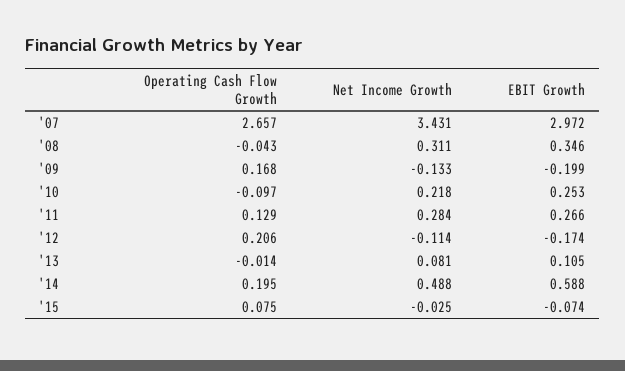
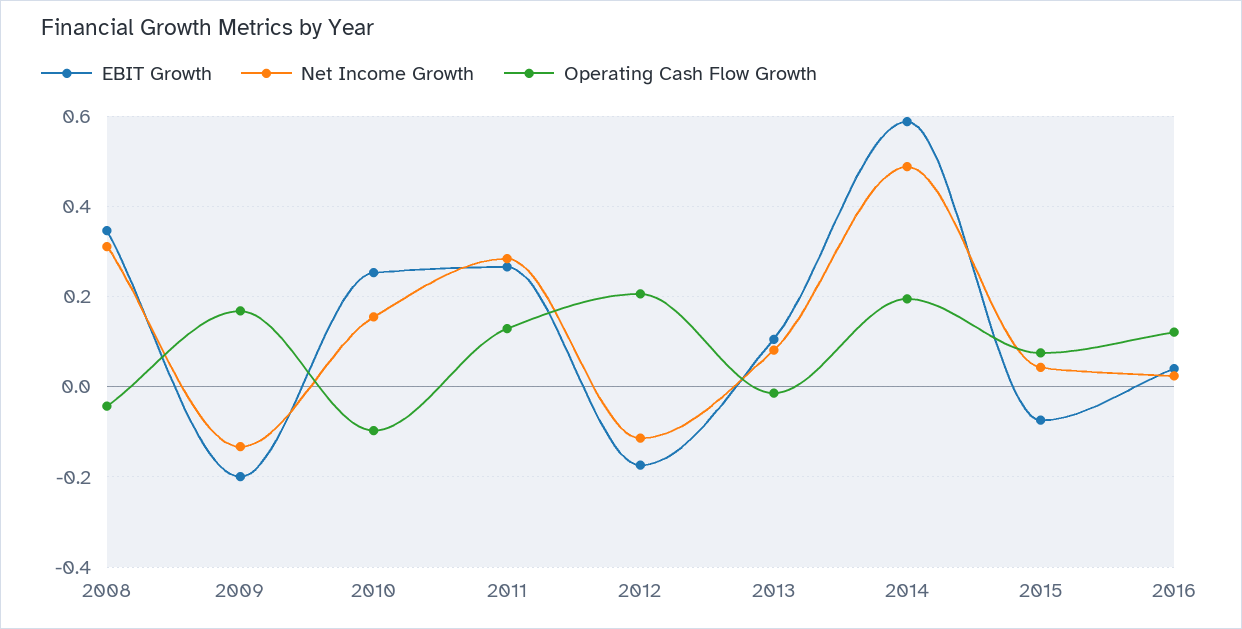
Operating Cash Flow Growth, '07: 2.657 -> none
Net Income Growth, '07: 3.431 -> none
EBIT Growth, '07: 2.972 -> none
Net Income Growth, '10: 0.218 -> 0.16
Net Income Growth, '15: -0.025 -> 0.04
EBIT Growth, 2016: none -> 0.04
Net Income Growth, 2016: none -> 0.02
Operating Cash Flow Growth, 2016: none -> 0.12

